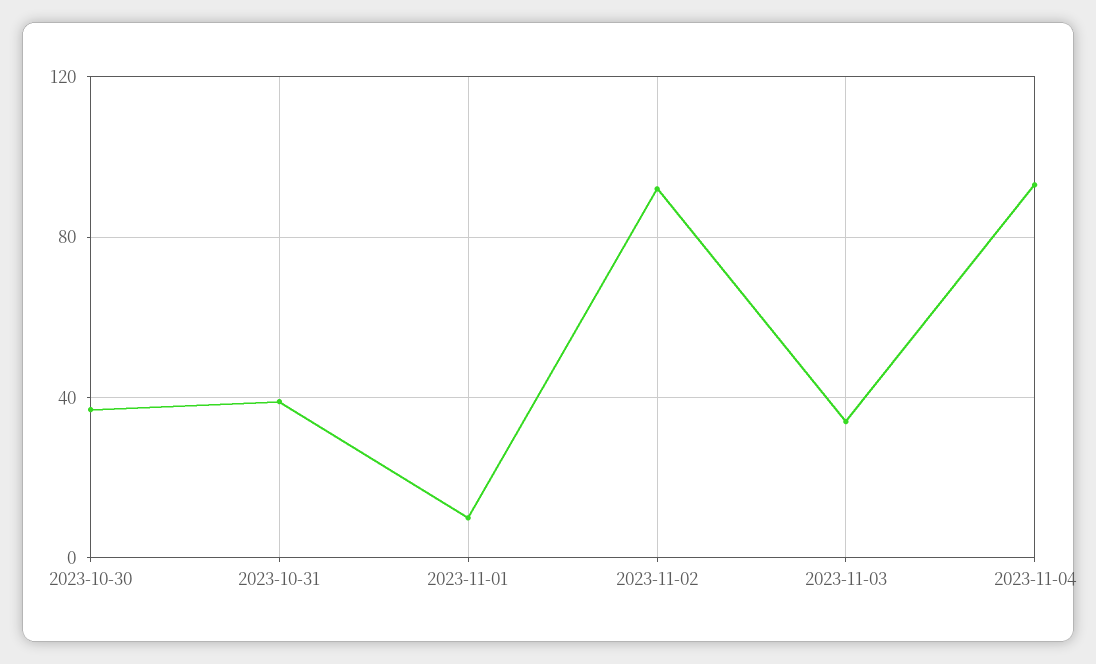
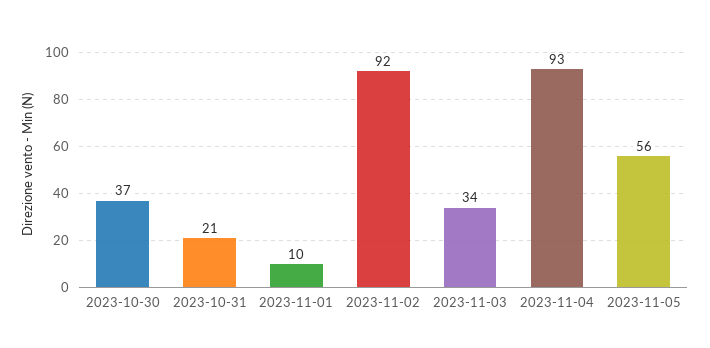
2023-10-31: 40 -> 21
2023-11-05: none -> 56

